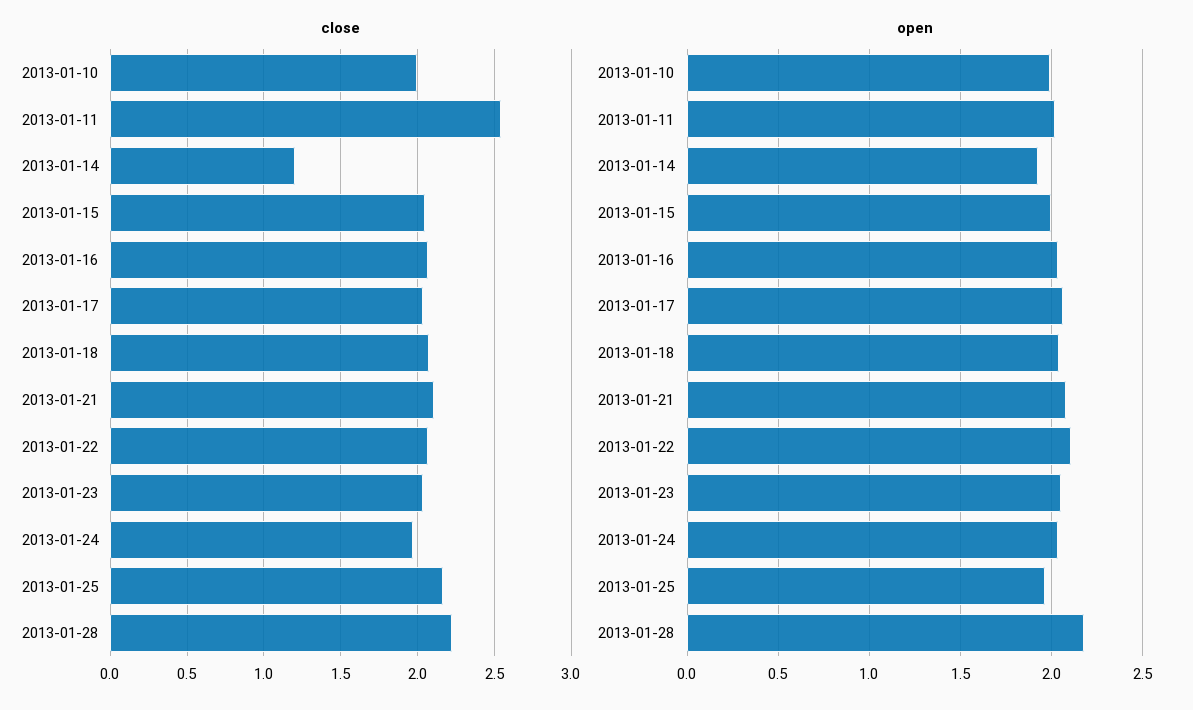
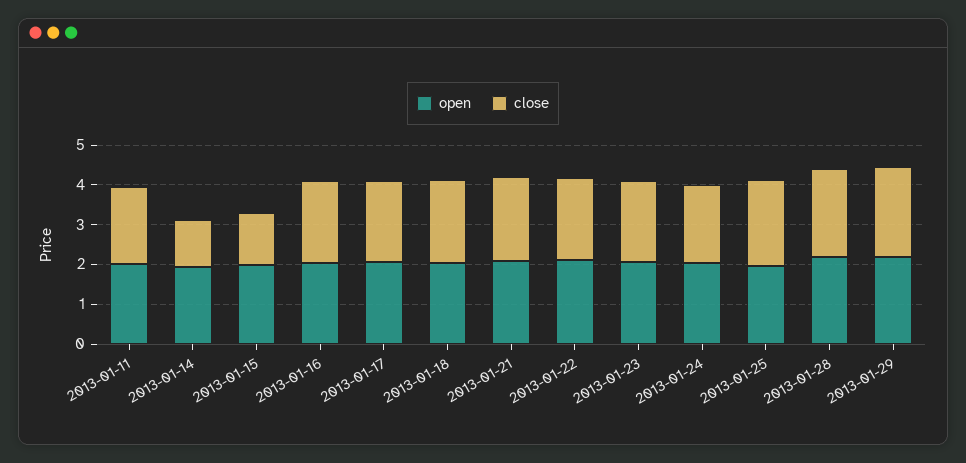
close, 2013-01-10: 2 -> none
close, 2013-01-11: 2.55 -> 2
close, 2013-01-15: 2.05 -> 1.25
open, 2013-01-10: 2 -> none
open, 2013-01-29: none -> 2.25
close, 2013-01-29: none -> 2.25

